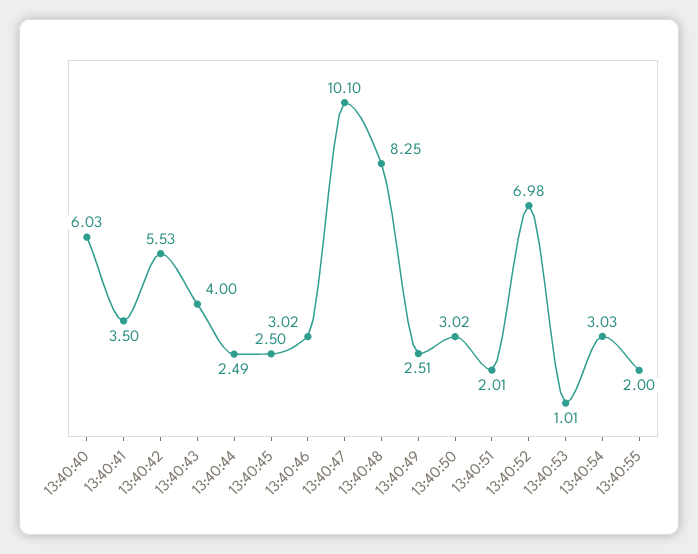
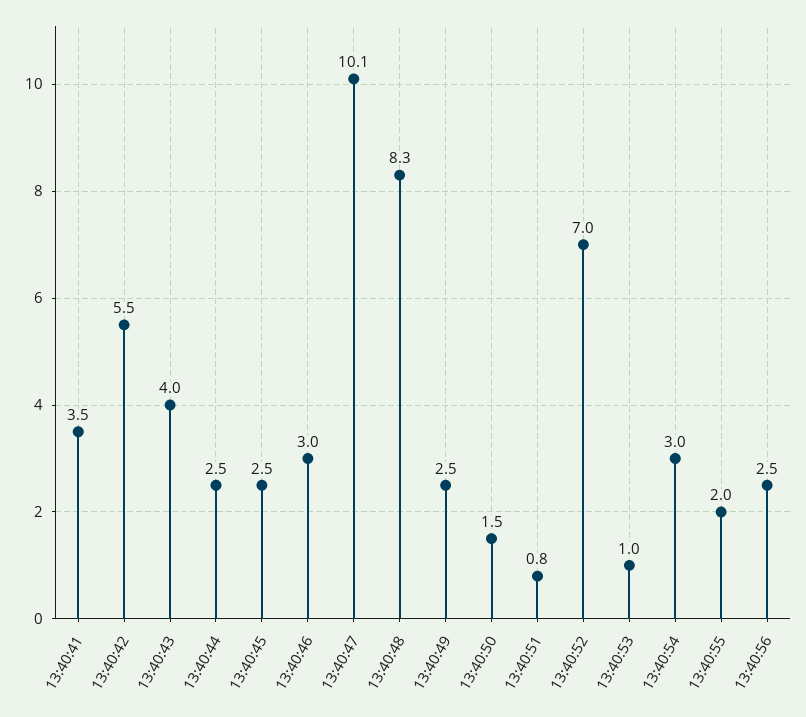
13:40:40: 6.03 -> none
13:40:50: 3.02 -> 1.5
13:40:51: 2.01 -> 0.8
13:40:56: none -> 2.5

